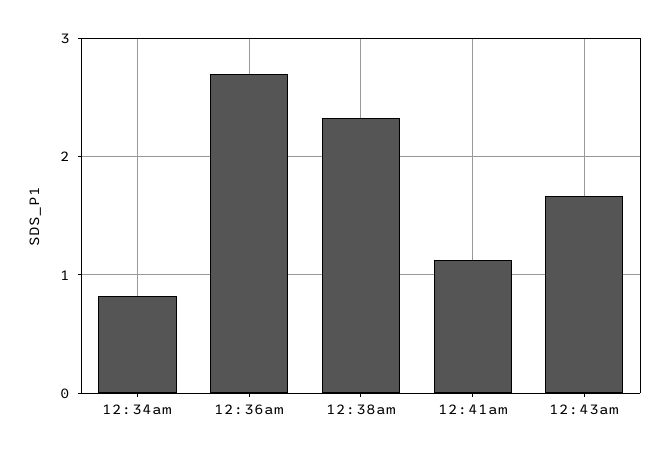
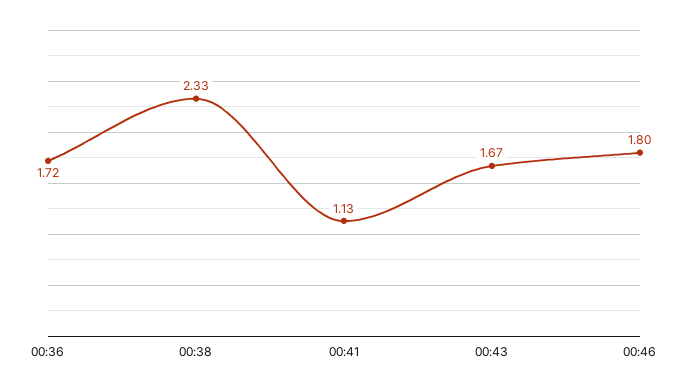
12:34am: 0.8 -> none
12:36am: 2.7 -> 1.72
00:46: none -> 1.8

